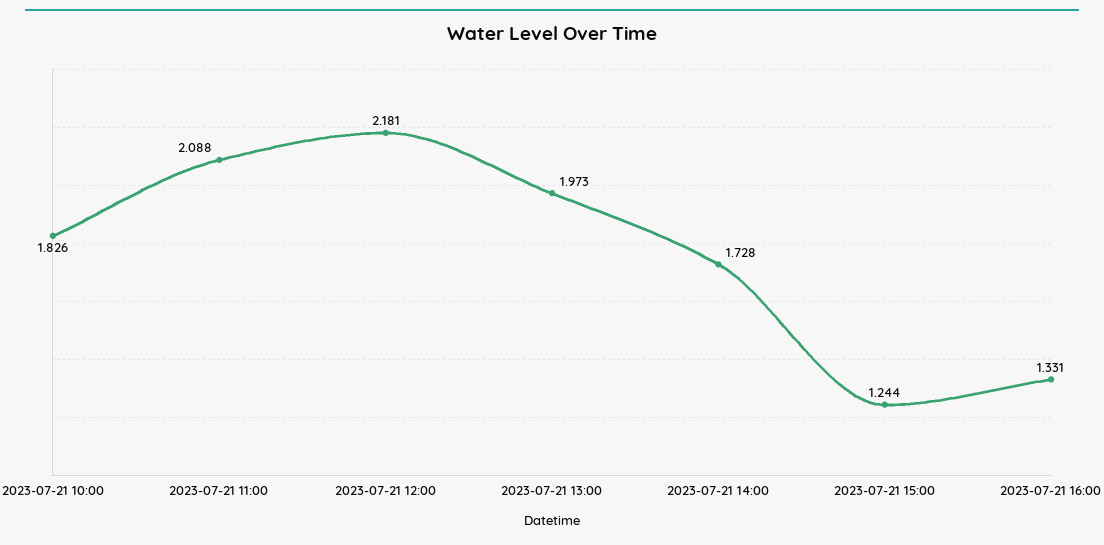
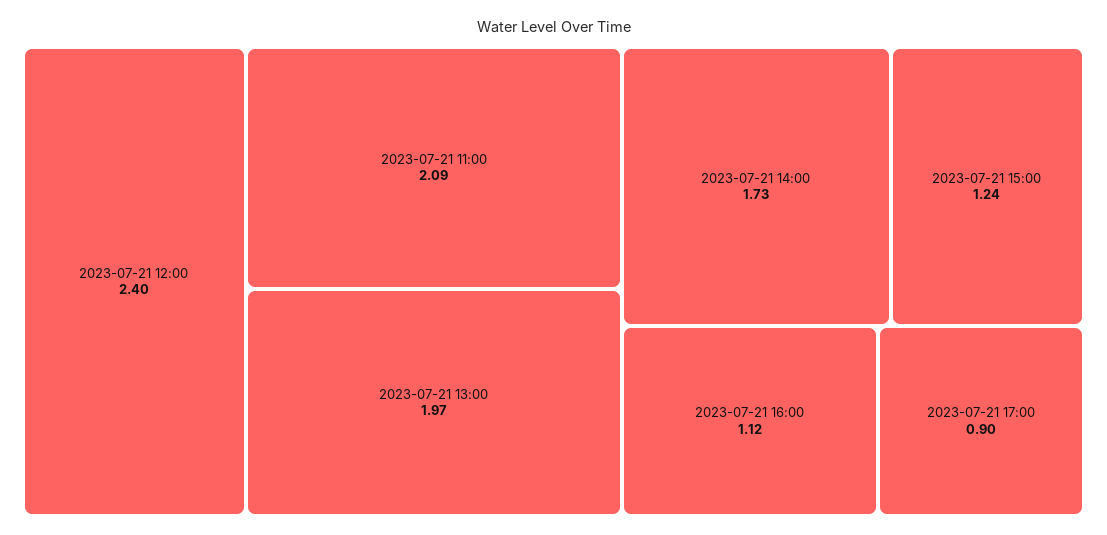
2023-07-21 10:00: 1.826 -> none
2023-07-21 12:00: 2.181 -> 2.4
2023-07-21 16:00: 1.331 -> 1.12
2023-07-21 17:00: none -> 0.9

